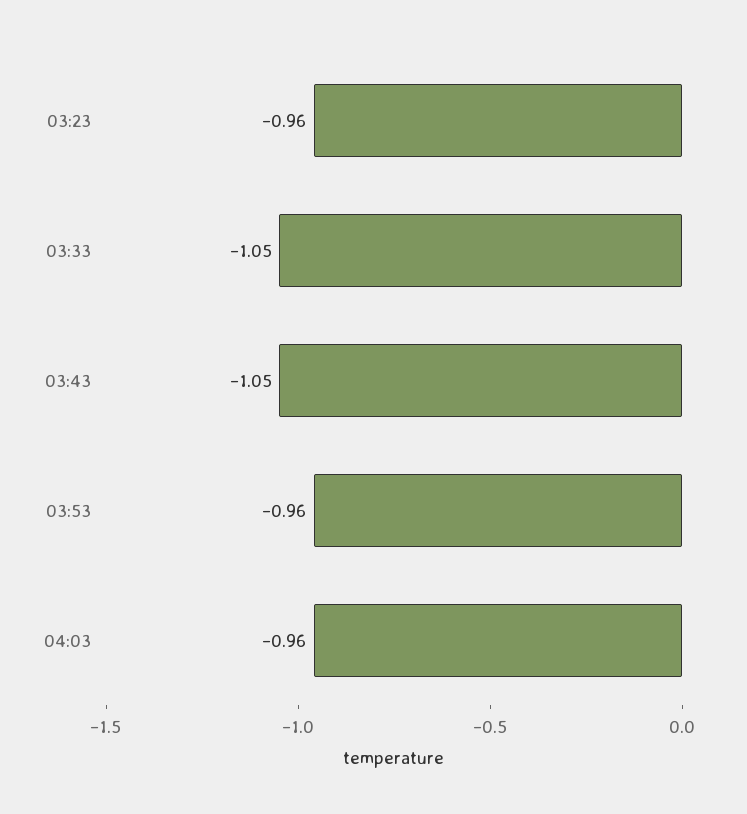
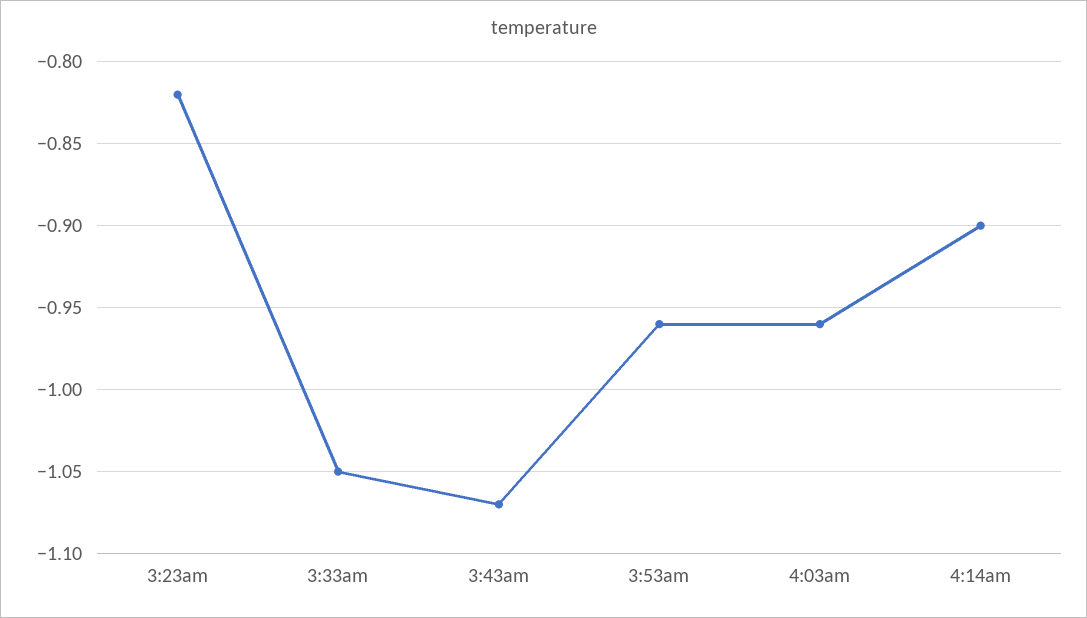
03:23: -0.96 -> -0.82
03:43: -1.05 -> -1.07
4:14am: none -> -0.9

